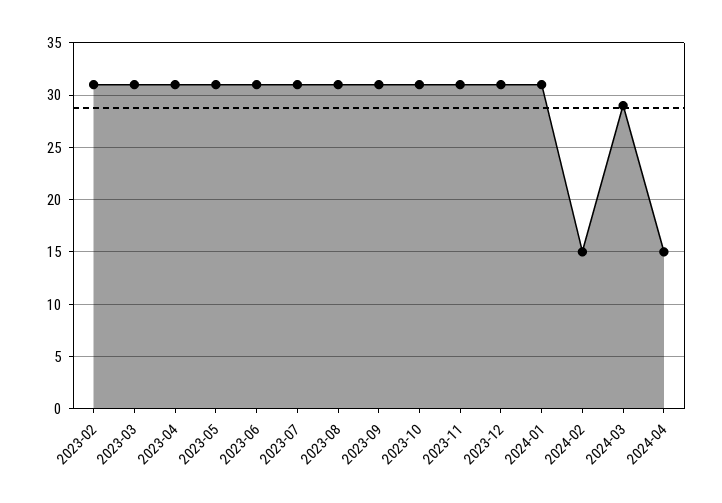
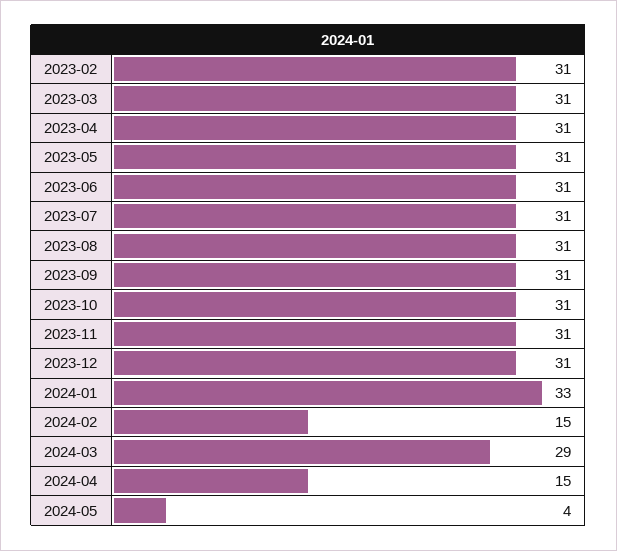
2024-01: 31 -> 33
2024-05: none -> 4

